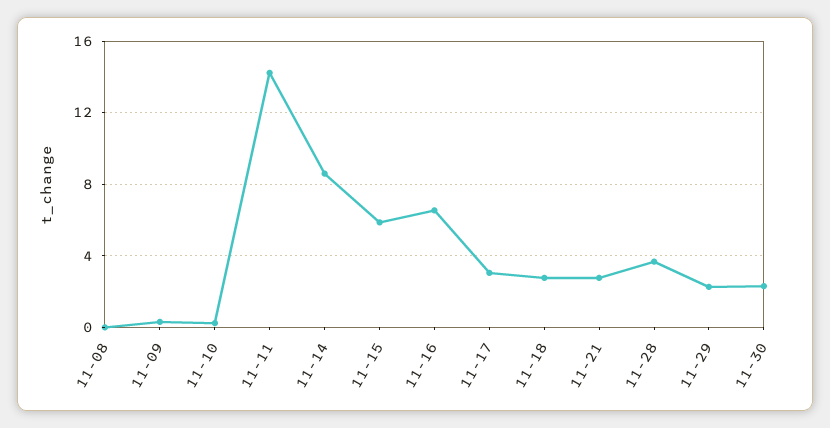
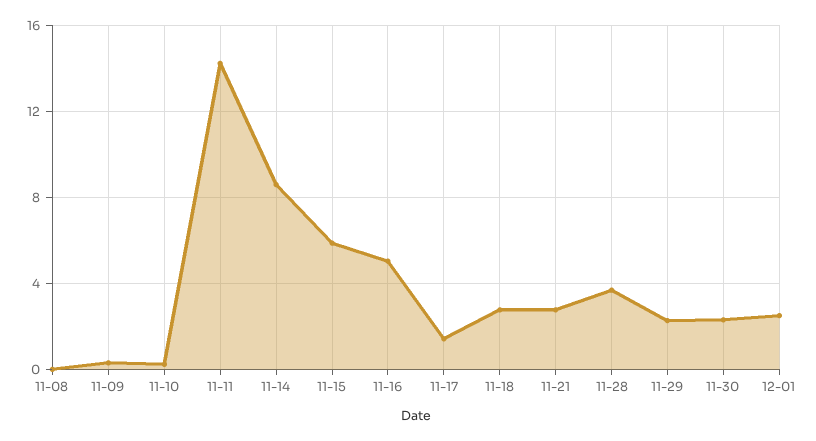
11-16: 6.5 -> 5
11-17: 3 -> 1.5
12-01: none -> 2.5

